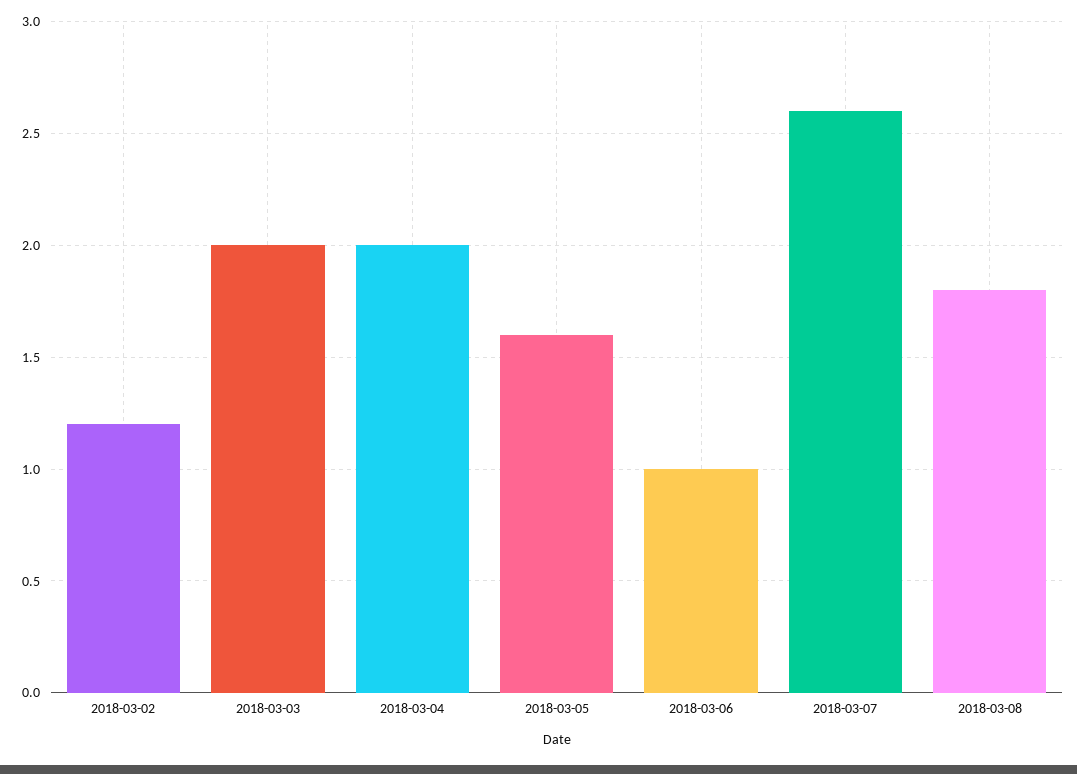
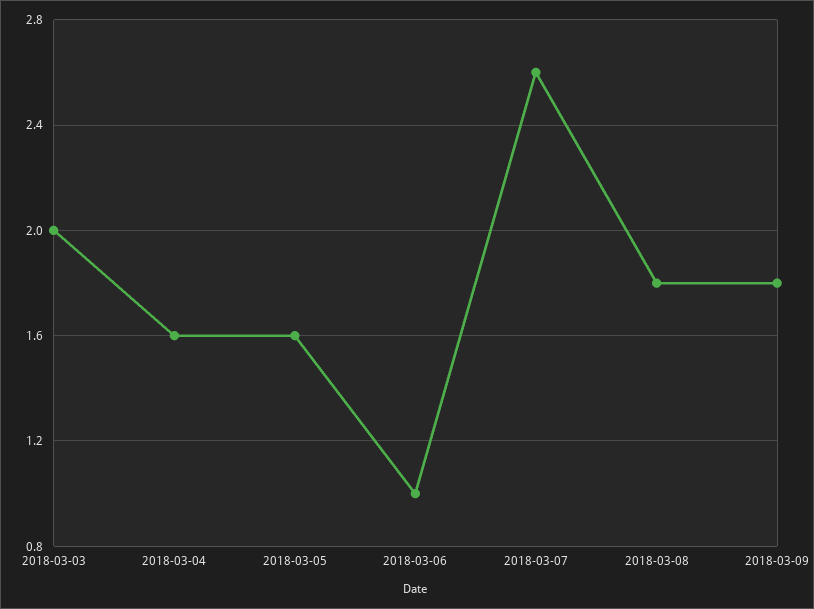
2018-03-02: 1.2 -> none
2018-03-04: 2 -> 1.6
2018-03-09: none -> 1.8

